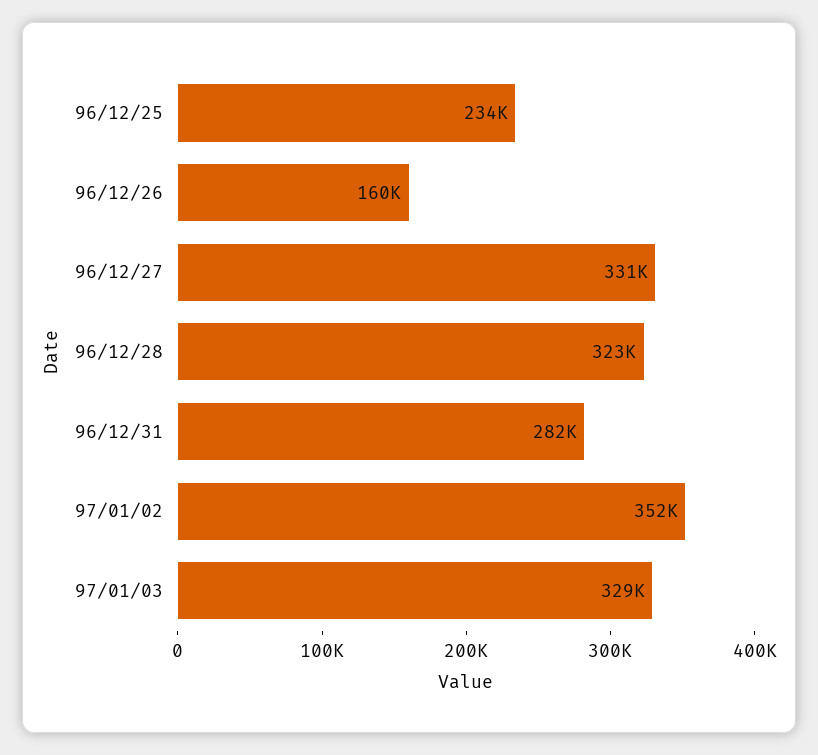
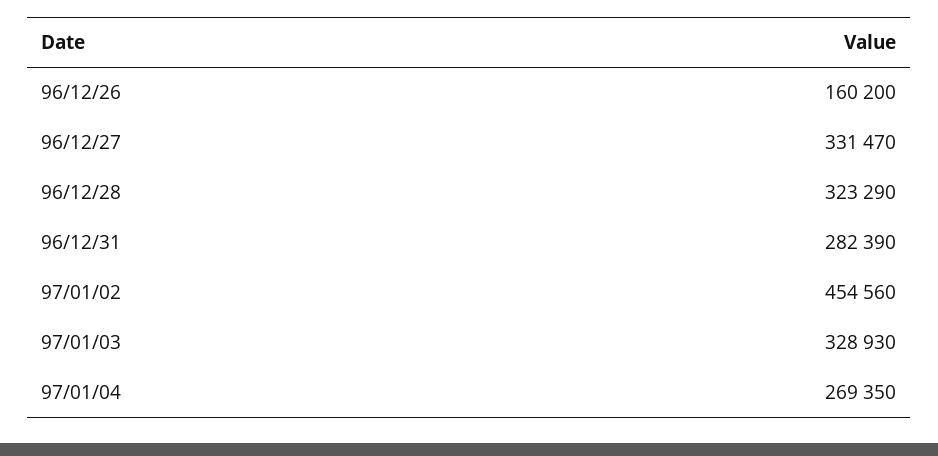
96/12/25: 234000 -> none
97/01/02: 352000 -> 454560
97/01/04: none -> 269350

